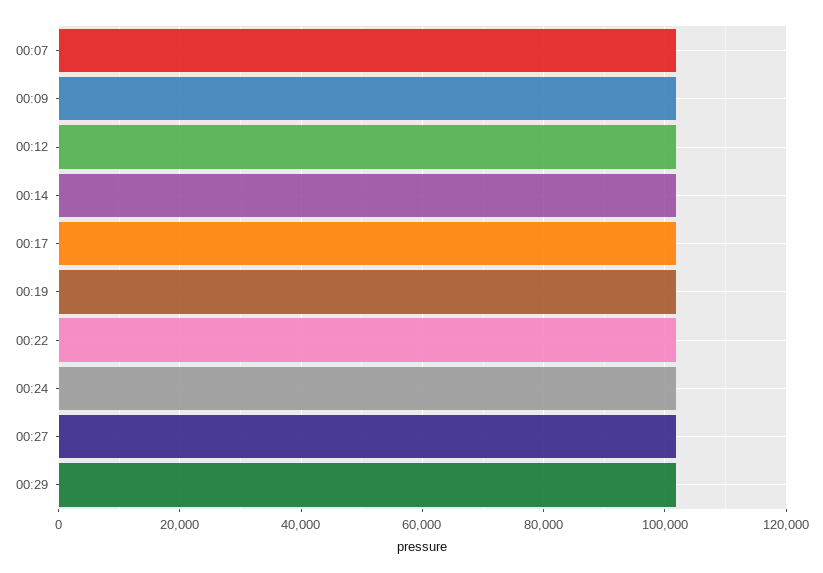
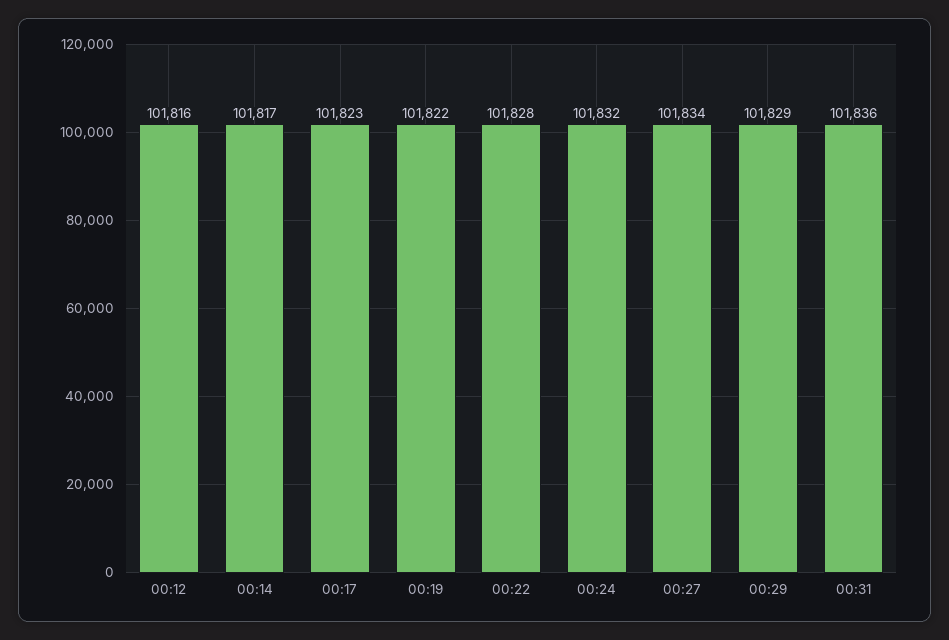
00:07: 102000 -> none
00:09: 102000 -> none
00:31: none -> 101836

